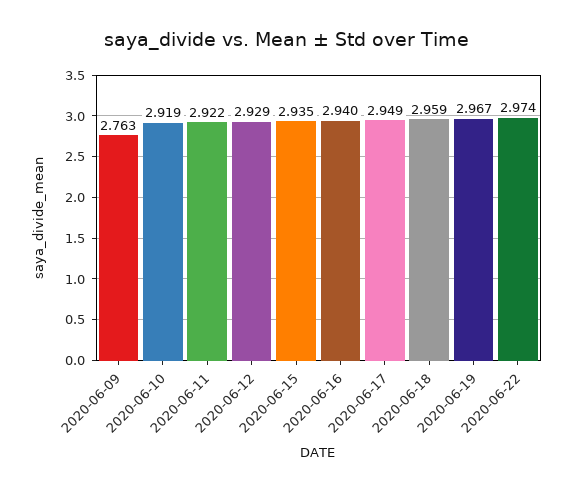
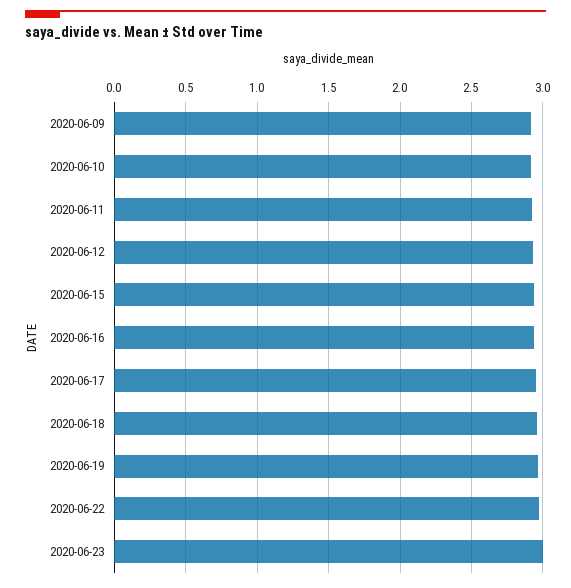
2020-06-09: 2.763 -> 2.9
2020-06-23: none -> 3

